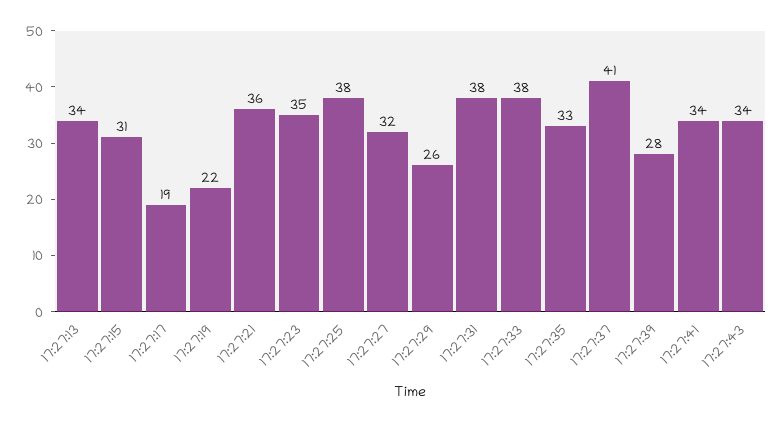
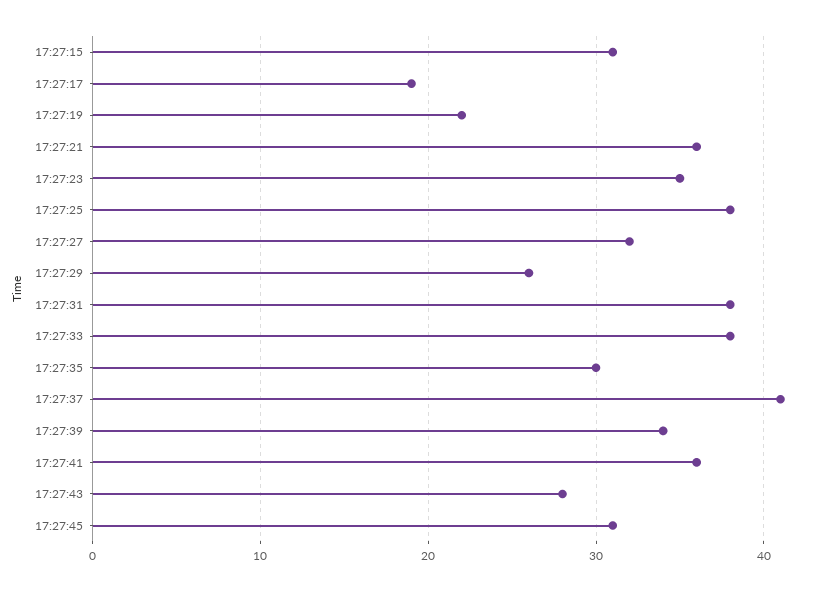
17:27:13: 34 -> none
17:27:35: 33 -> 30
17:27:39: 28 -> 34
17:27:41: 34 -> 36
17:27:43: 34 -> 28
17:27:45: none -> 31

